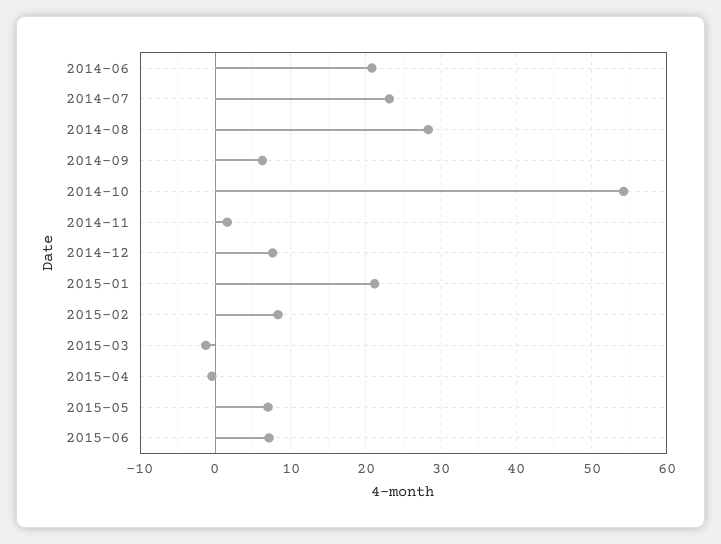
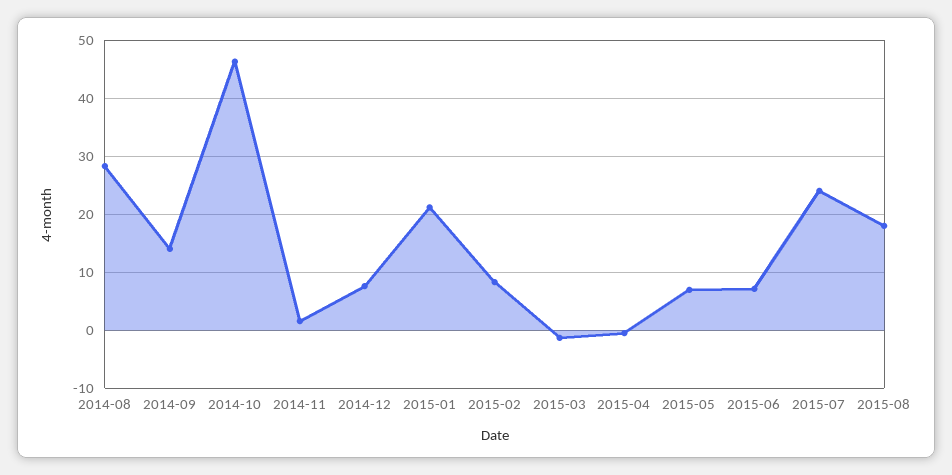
2014-06: 21 -> none
2014-07: 23 -> none
2014-09: 6 -> 14
2014-10: 54 -> 46
2015-07: none -> 24
2015-08: none -> 18

